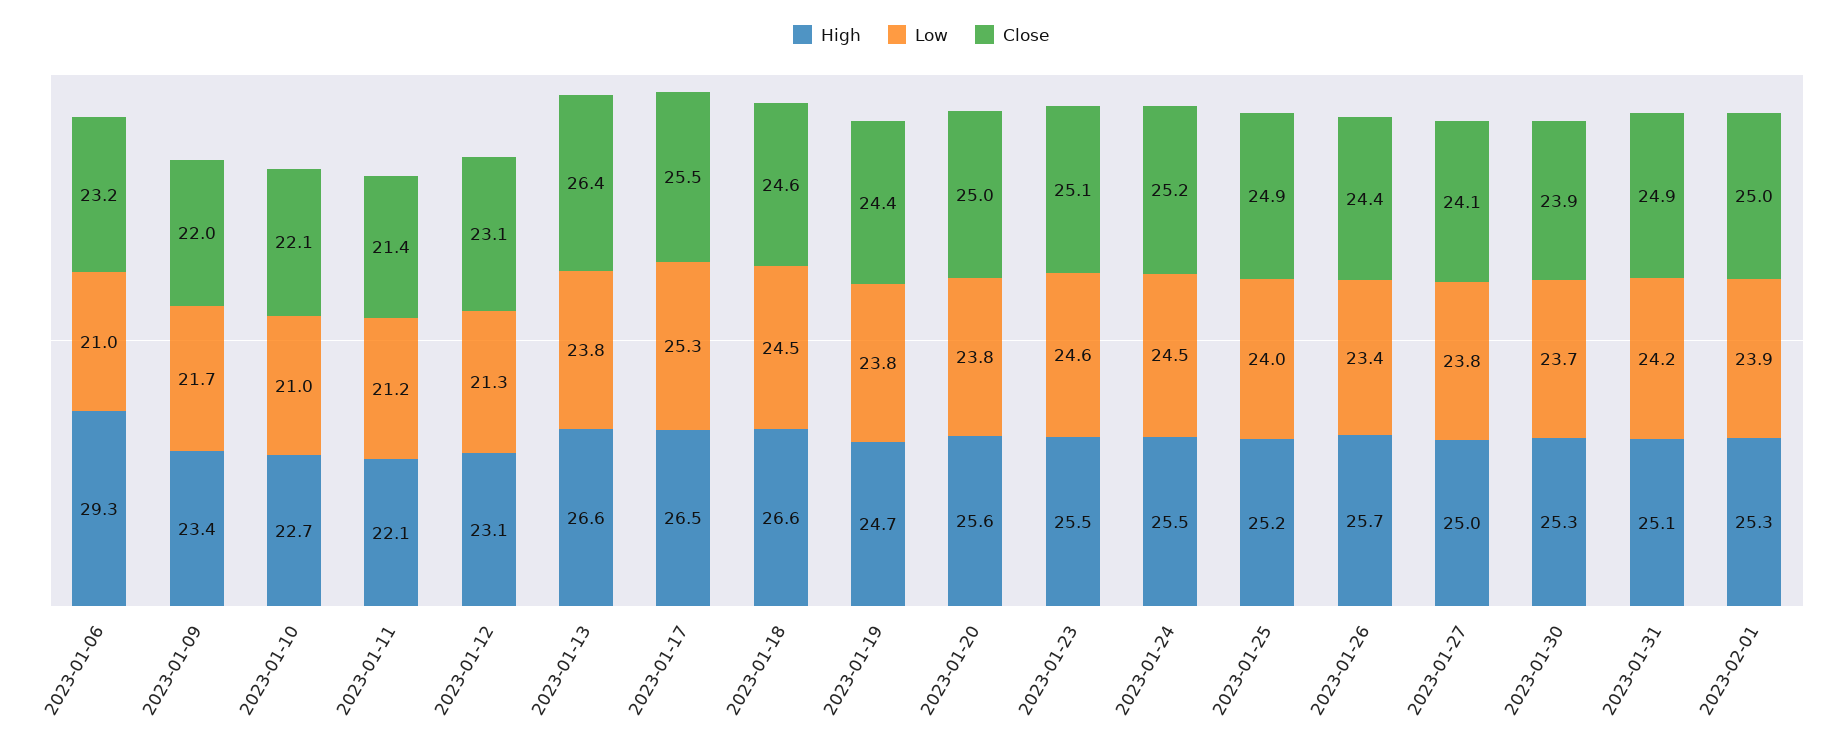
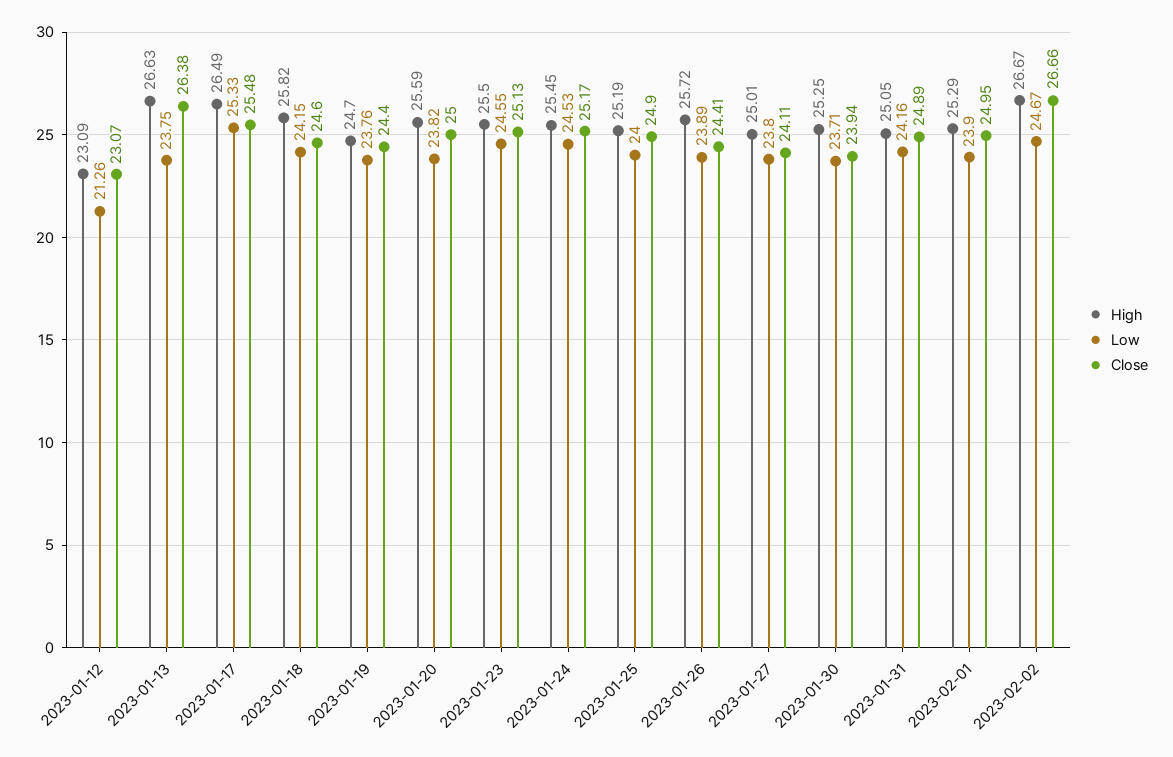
High, 2023-01-06: 29.3 -> none
Low, 2023-01-06: 21 -> none
Close, 2023-01-06: 23.2 -> none
High, 2023-01-09: 23.4 -> none
Low, 2023-01-09: 21.7 -> none
Close, 2023-01-09: 22 -> none
High, 2023-01-10: 22.7 -> none
Low, 2023-01-10: 21 -> none
Close, 2023-01-10: 22.1 -> none
High, 2023-01-11: 22.1 -> none
Low, 2023-01-11: 21.2 -> none
Close, 2023-01-11: 21.4 -> none
High, 2023-01-18: 26.6 -> 25.82
Low, 2023-01-18: 24.5 -> 24.15
Low, 2023-01-26: 23.4 -> 23.89
High, 2023-02-02: none -> 26.67
Low, 2023-02-02: none -> 24.67
Close, 2023-02-02: none -> 26.66

